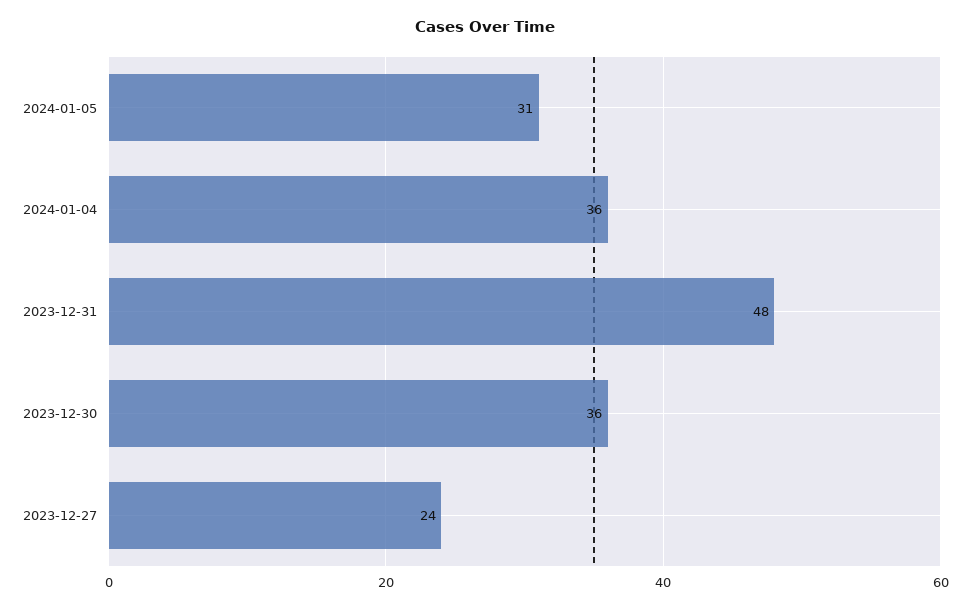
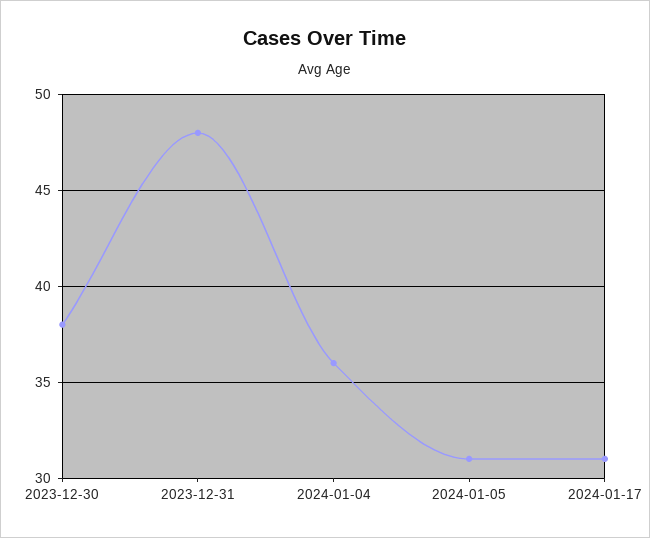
2023-12-30: 36 -> 38
2023-12-27: 24 -> none
2024-01-17: none -> 31

